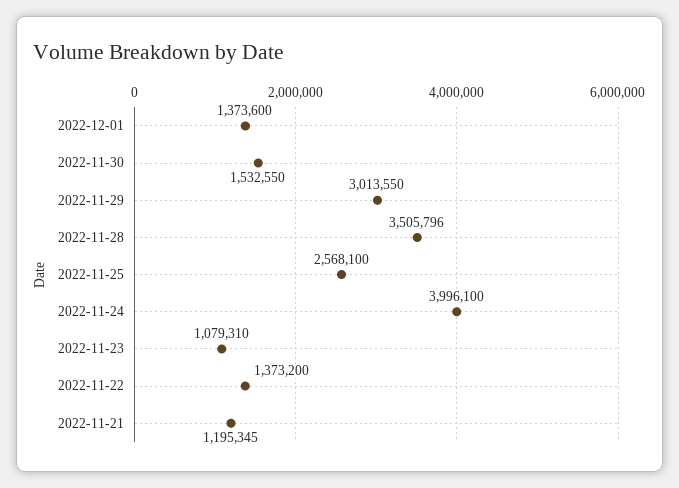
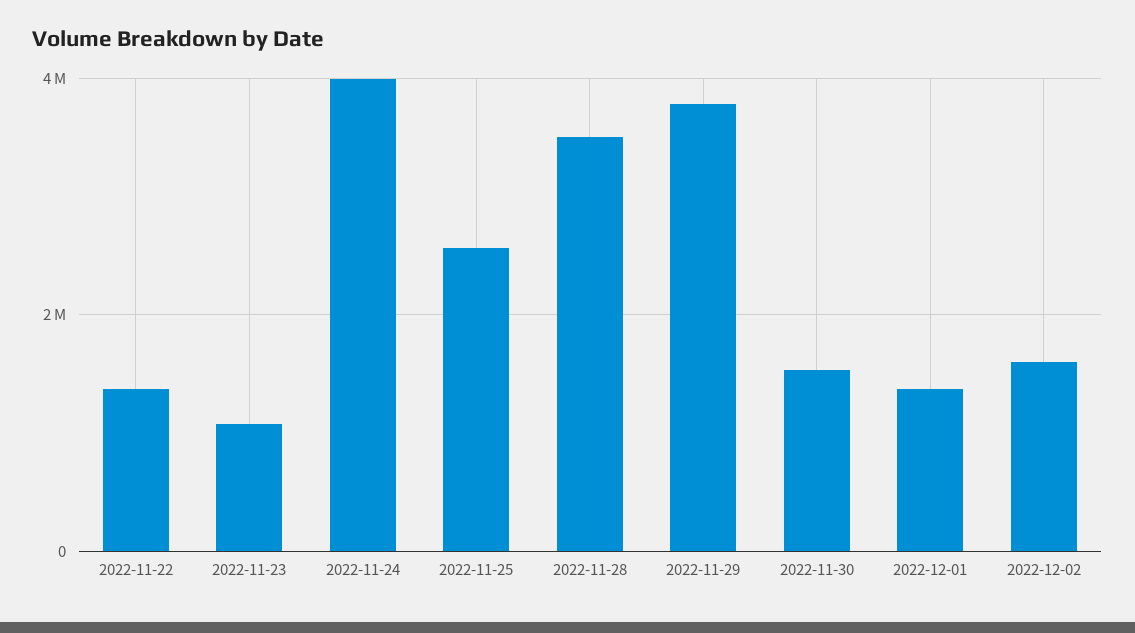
2022-11-29: 3013550 -> 3800000
2022-11-21: 1195345 -> none
2022-12-02: none -> 1600000

